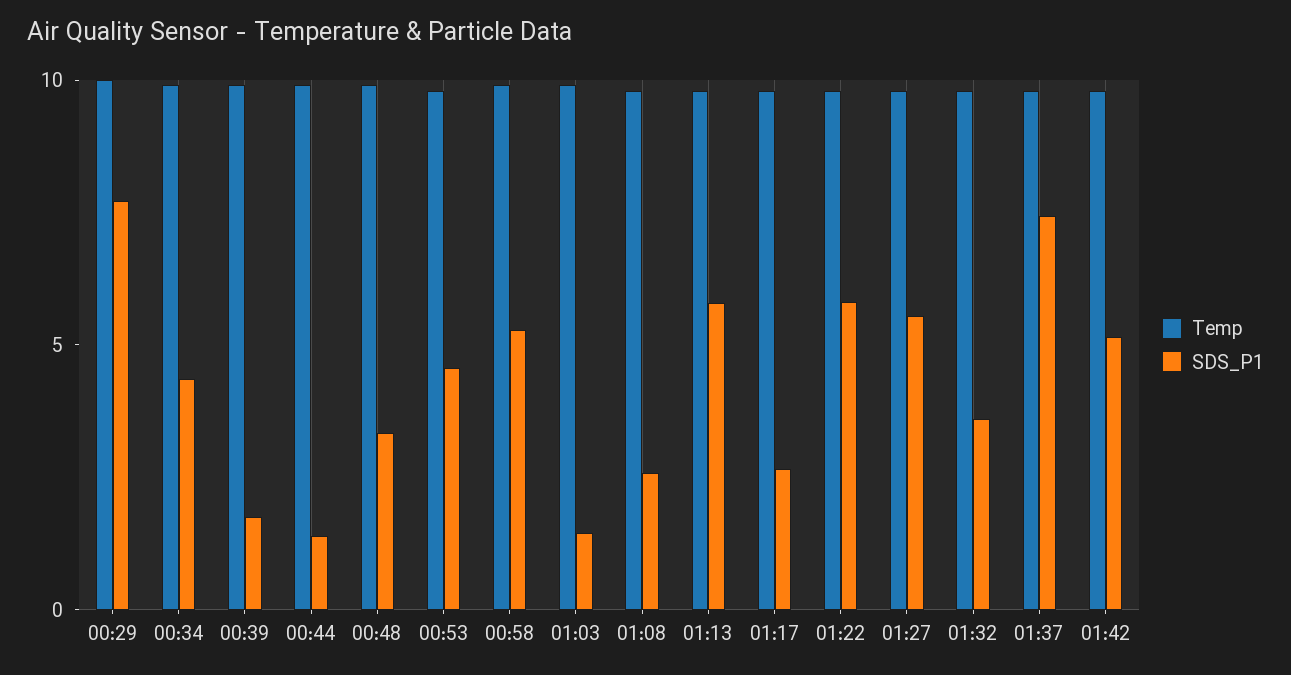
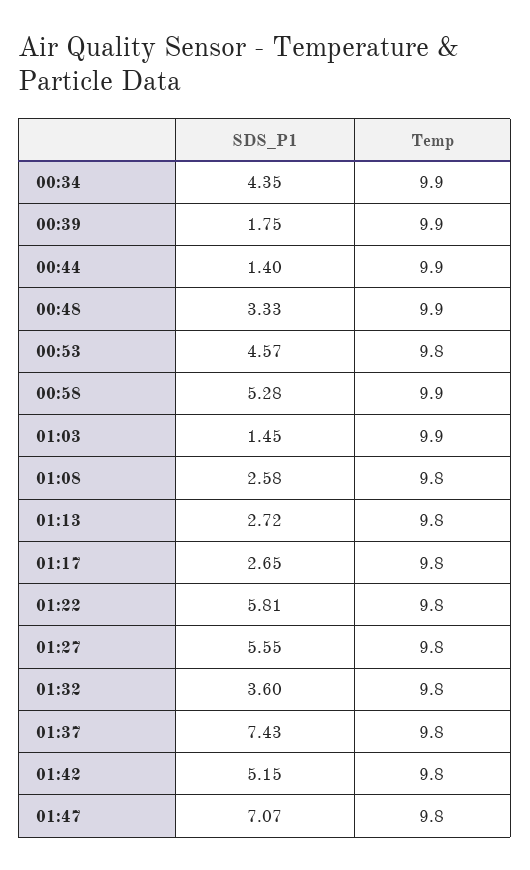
Temp, 00:29: 10 -> none
SDS_P1, 00:29: 8 -> none
SDS_P1, 01:13: 6 -> 2.72
SDS_P1, 01:47: none -> 7.07
Temp, 01:47: none -> 9.8

